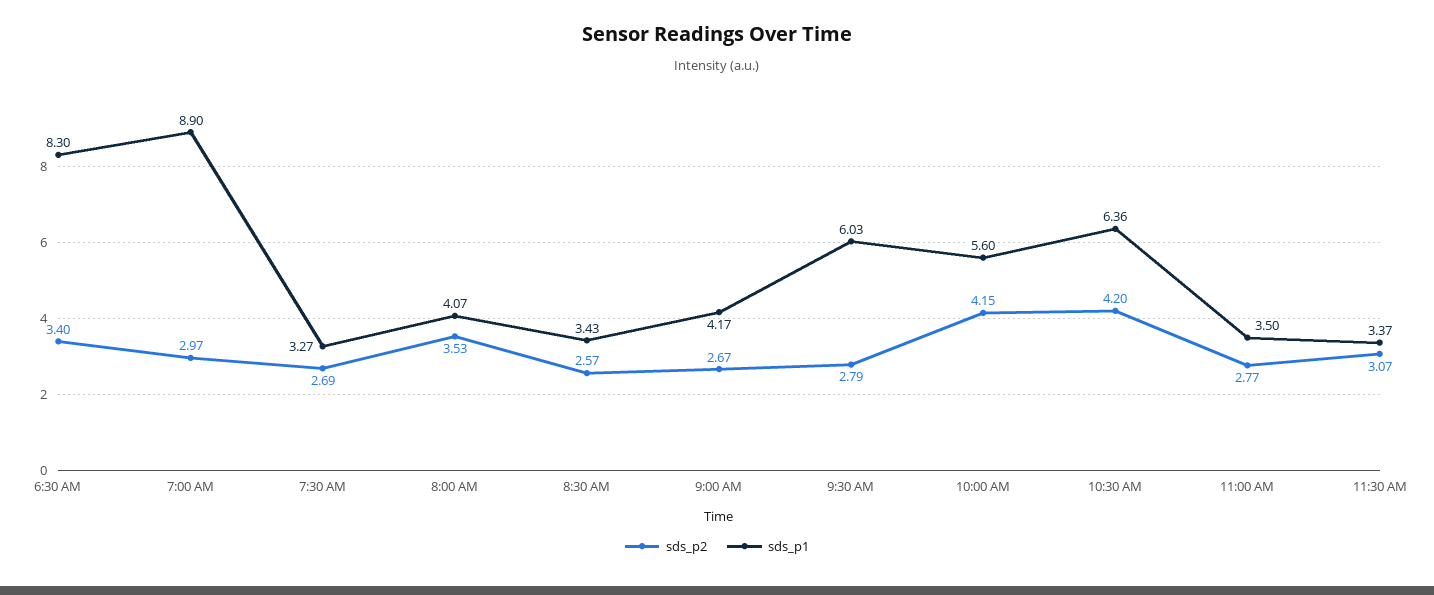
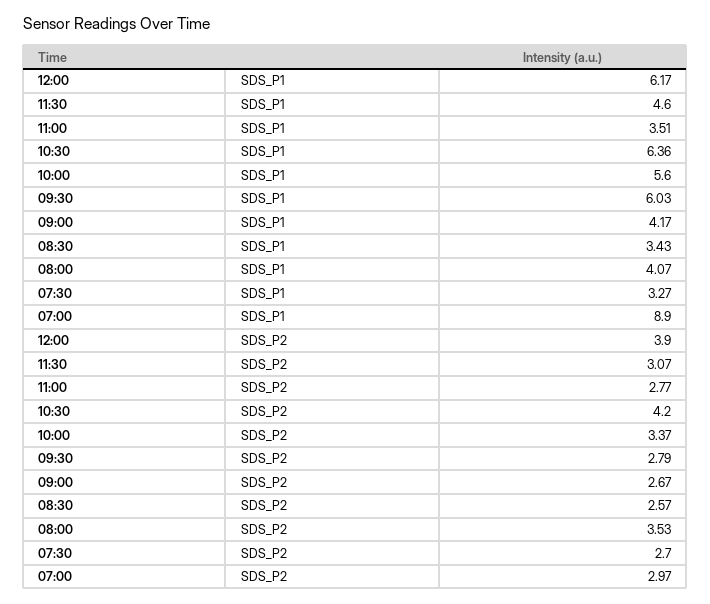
sds_p2, 6:30 AM: 3.4 -> none
sds_p1, 6:30 AM: 8.3 -> none
sds_p2, 7:30 AM: 2.69 -> 2.7
sds_p2, 10:00 AM: 4.15 -> 3.37
sds_p1, 11:00 AM: 3.5 -> 3.51
sds_p1, 11:30 AM: 3.37 -> 4.6
sds_p1, 12:00: none -> 6.17
sds_p2, 12:00: none -> 3.9

